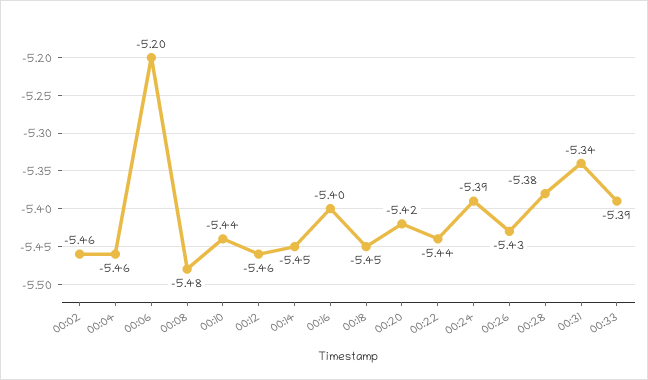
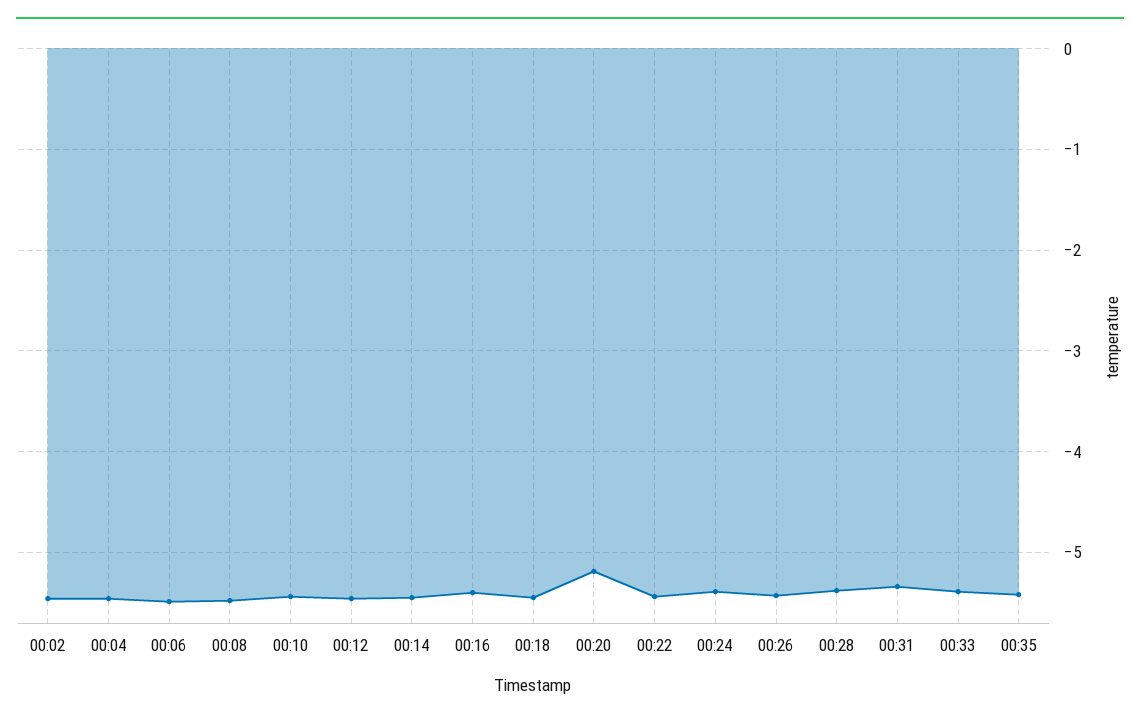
00:06: -5.2 -> -5.5
00:20: -5.42 -> -5.2
00:35: none -> -5.4

